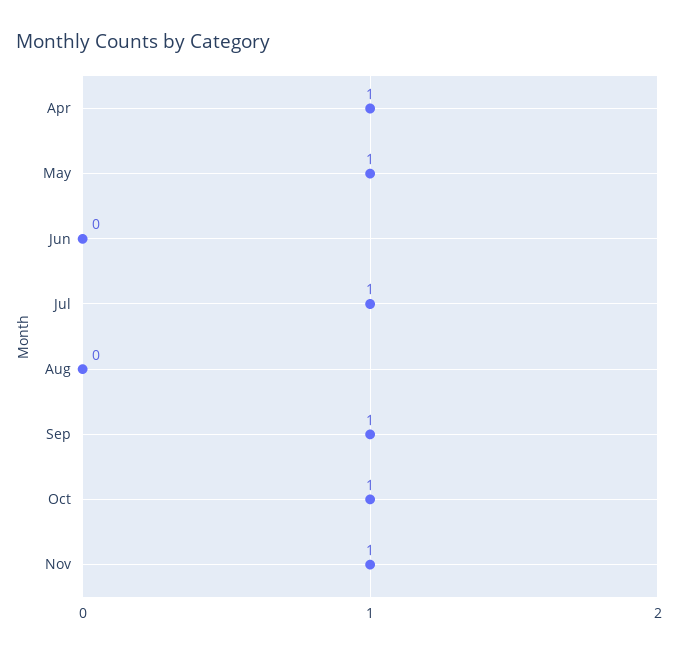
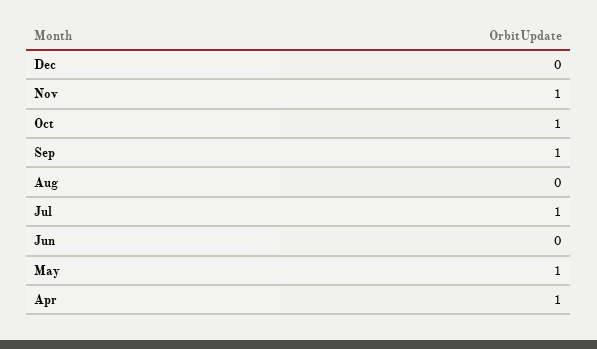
Dec: none -> 0

